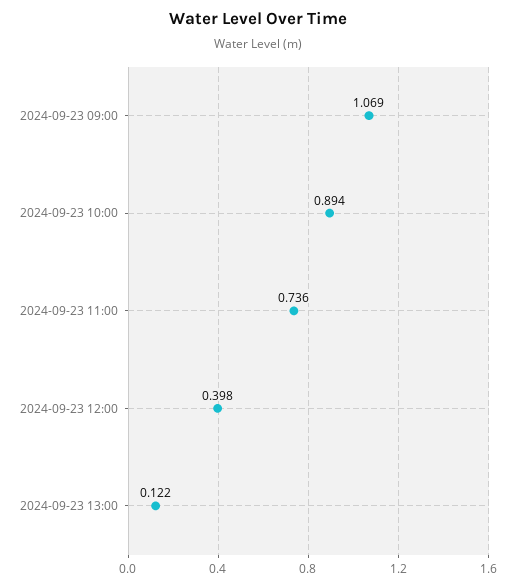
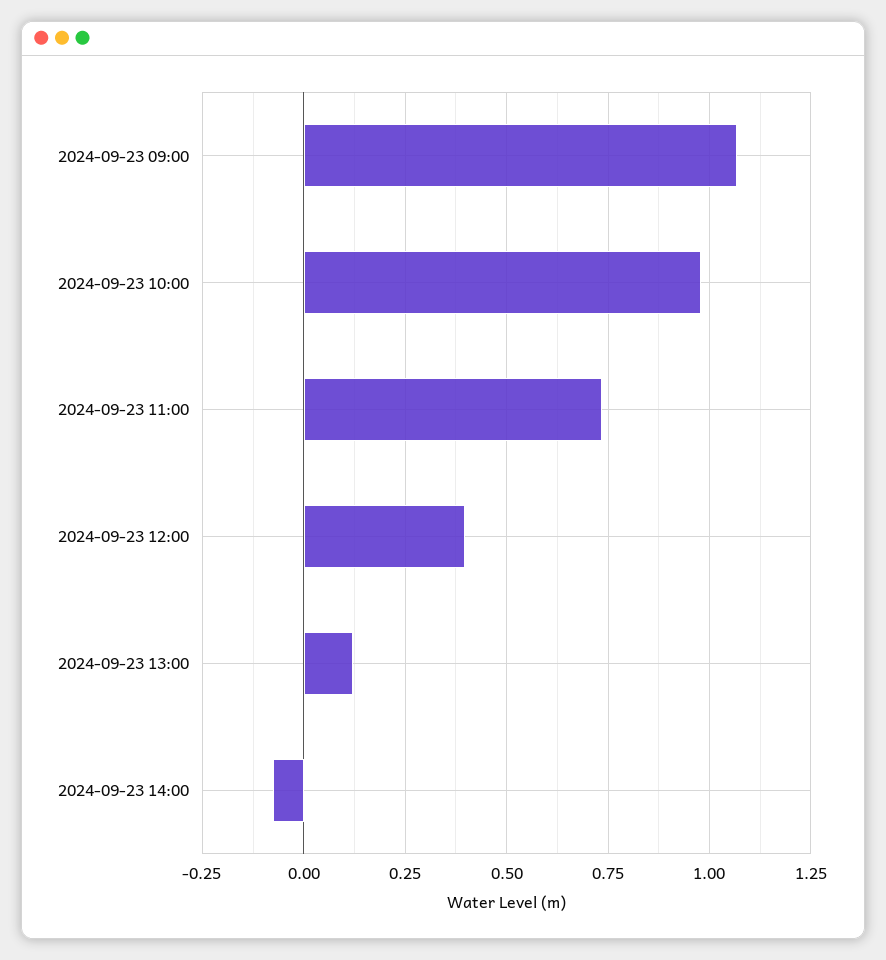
2024-09-23 10:00: 0.894 -> 0.975
2024-09-23 14:00: none -> -0.075

